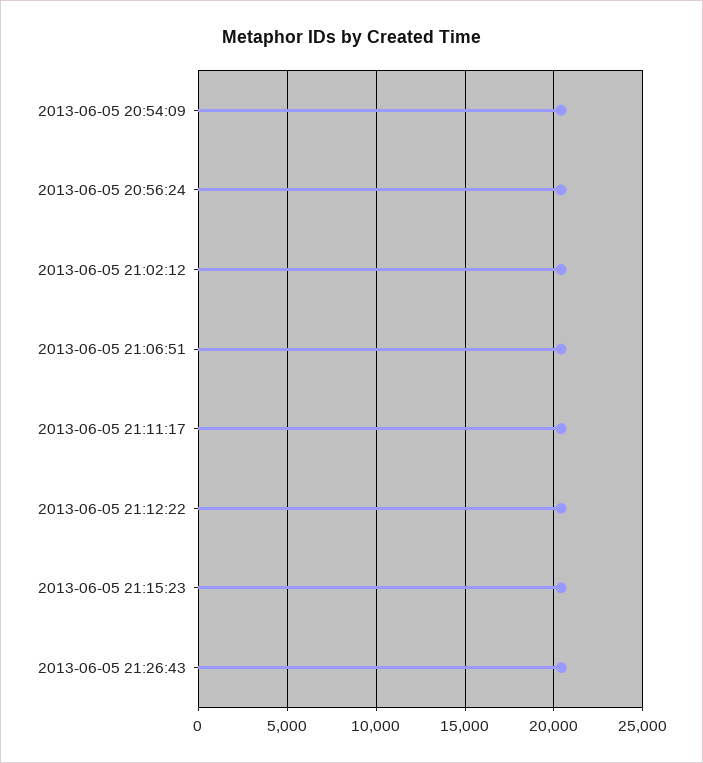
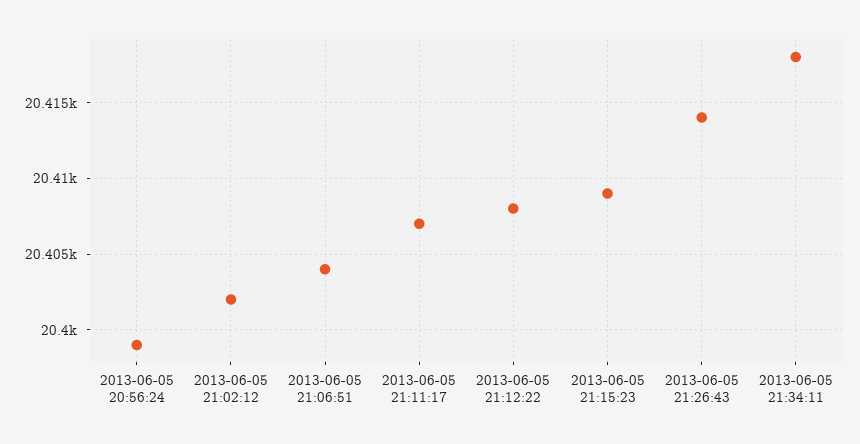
2013-06-05 20:54:09: 20500 -> none
2013-06-05 21:34:11: none -> 20418

